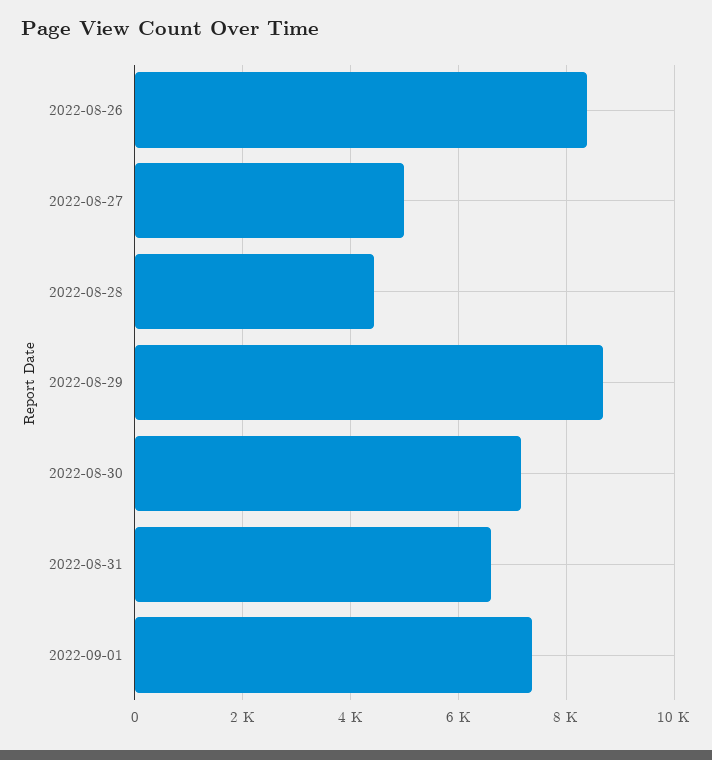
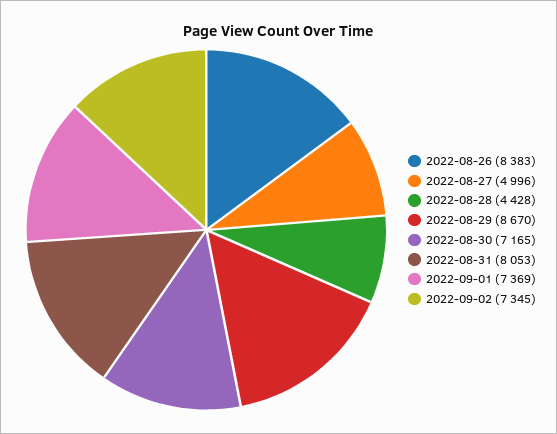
2022-08-31: 6600 -> 8053
2022-09-02: none -> 7345

